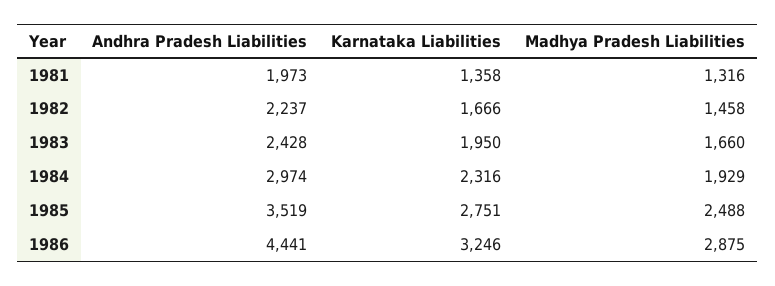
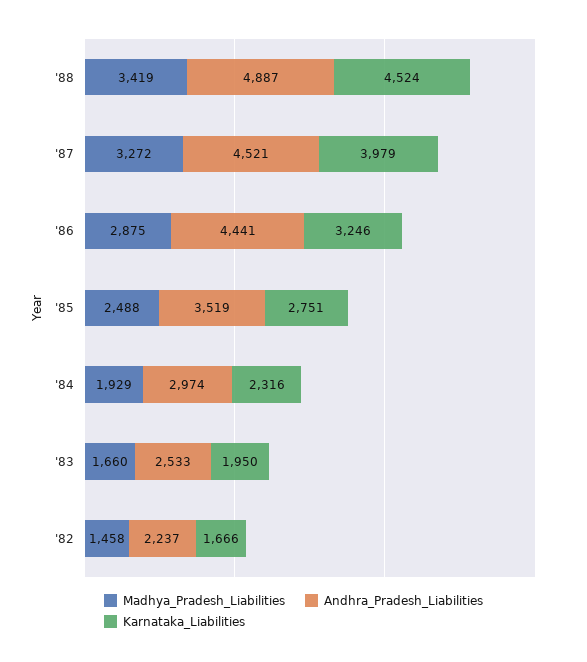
Andhra Pradesh Liabilities, 1981: 1973 -> none
Karnataka Liabilities, 1981: 1358 -> none
Madhya Pradesh Liabilities, 1981: 1316 -> none
Andhra Pradesh Liabilities, 1983: 2428 -> 2533
Madhya Pradesh Liabilities, '88: none -> 3419
Andhra Pradesh Liabilities, '88: none -> 4887
Karnataka Liabilities, '88: none -> 4524
Madhya Pradesh Liabilities, '87: none -> 3272
Andhra Pradesh Liabilities, '87: none -> 4521
Karnataka Liabilities, '87: none -> 3979

